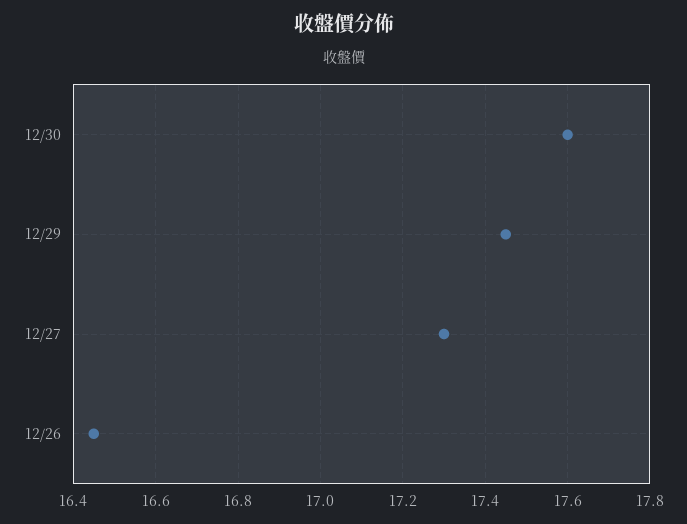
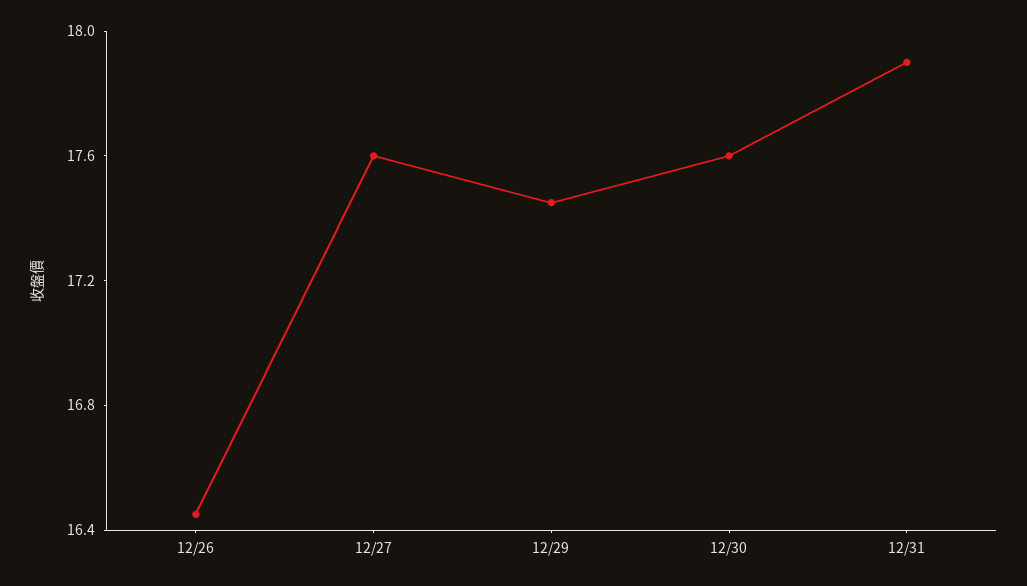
12/27: 17.3 -> 17.6
12/31: none -> 17.9

